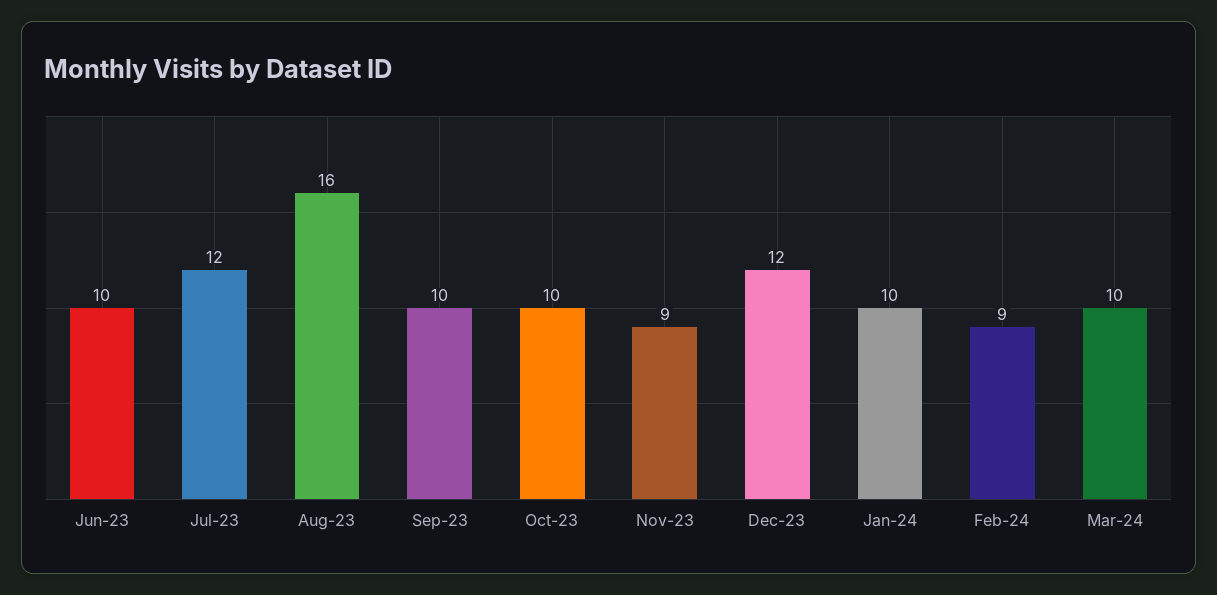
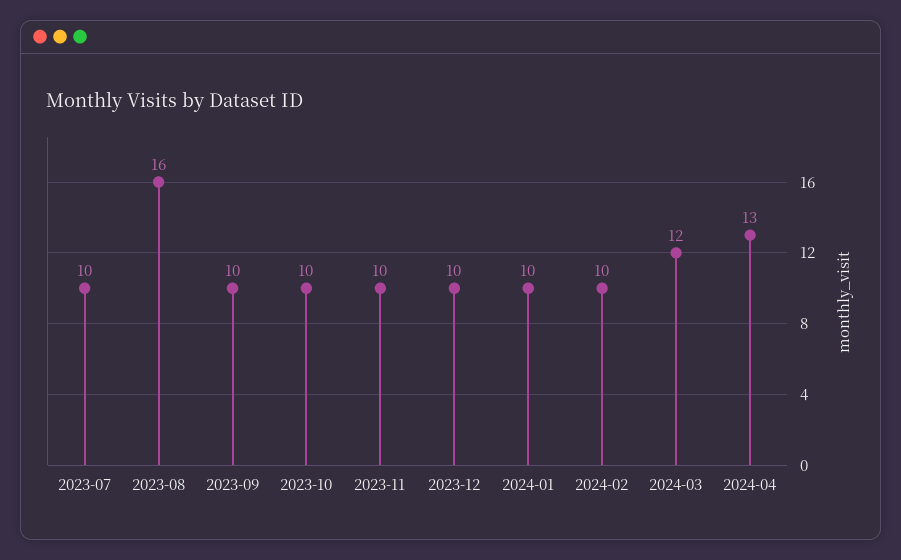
Jun-23: 10 -> none
Jul-23: 12 -> 10
Nov-23: 9 -> 10
Dec-23: 12 -> 10
Feb-24: 9 -> 10
Mar-24: 10 -> 12
2024-04: none -> 13

